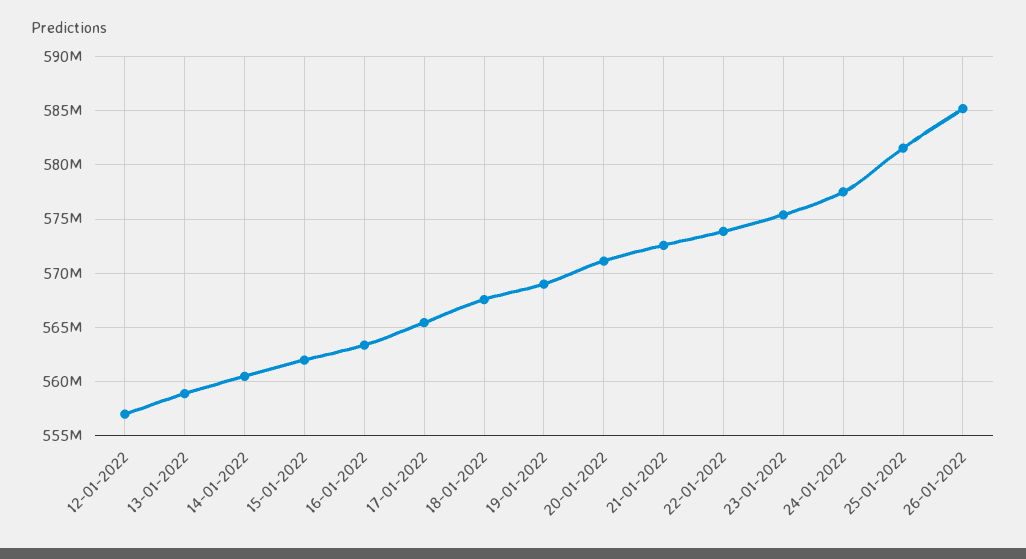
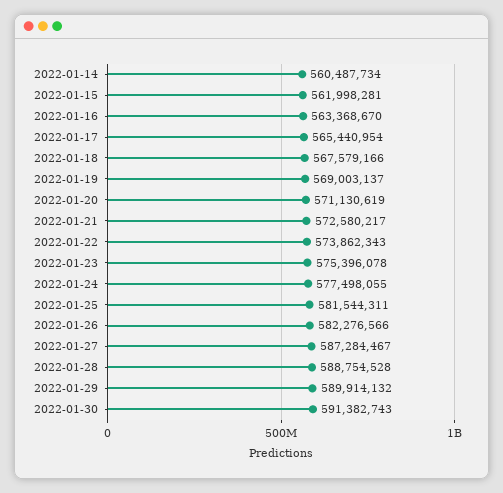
12-01-2022: 557000000 -> none
13-01-2022: 559000000 -> none
26-01-2022: 585000000 -> 582276566
2022-01-27: none -> 587284467
2022-01-28: none -> 588754528
2022-01-29: none -> 589914132
2022-01-30: none -> 591382743

